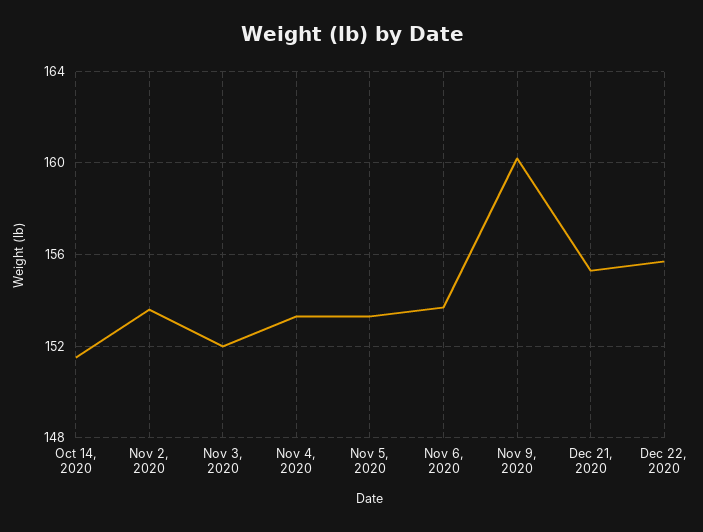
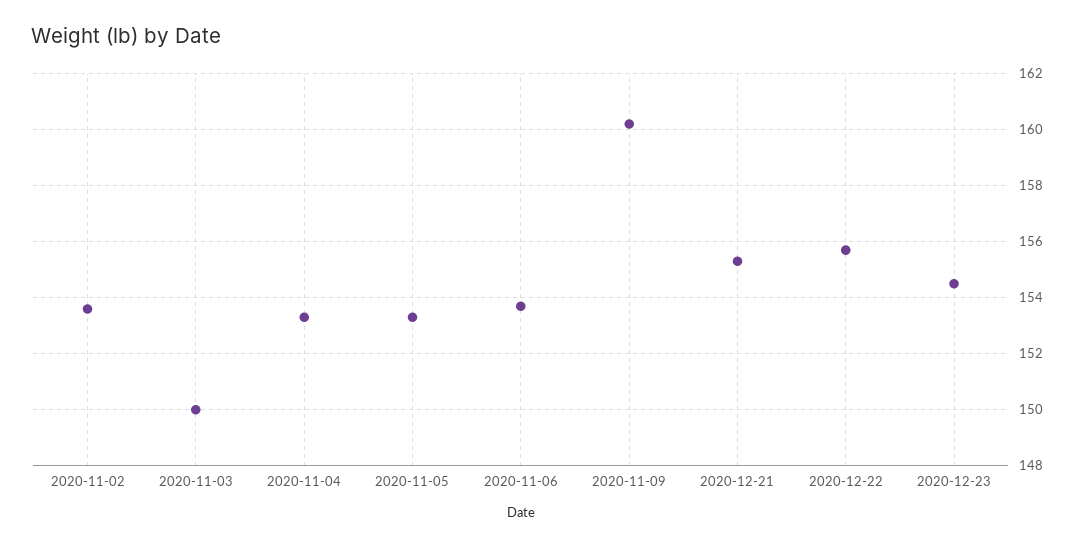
Oct 14, 2020: 151.5 -> none
Nov 3, 2020: 152 -> 150
2020-12-23: none -> 154.5

